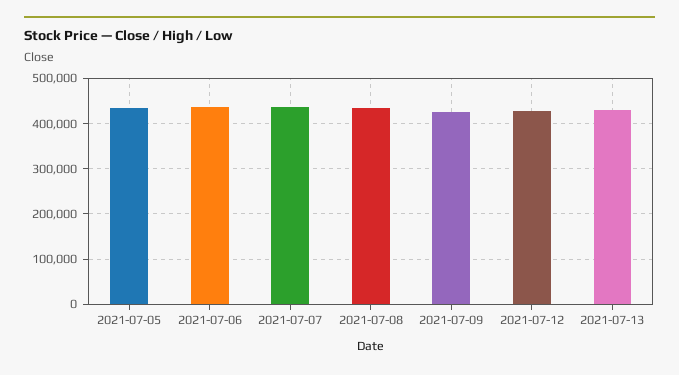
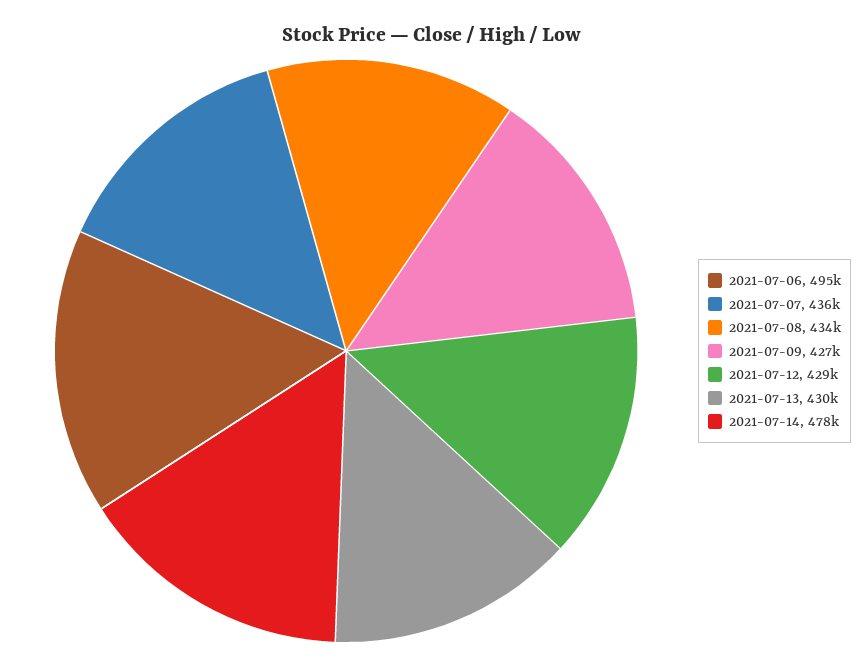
2021-07-05: 440000 -> none
2021-07-06: 440000 -> 495000
2021-07-14: none -> 478000

